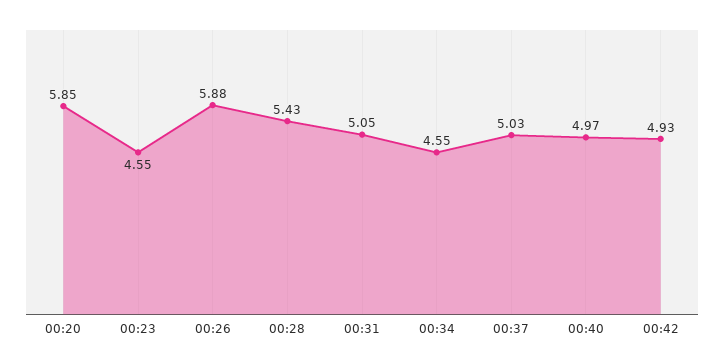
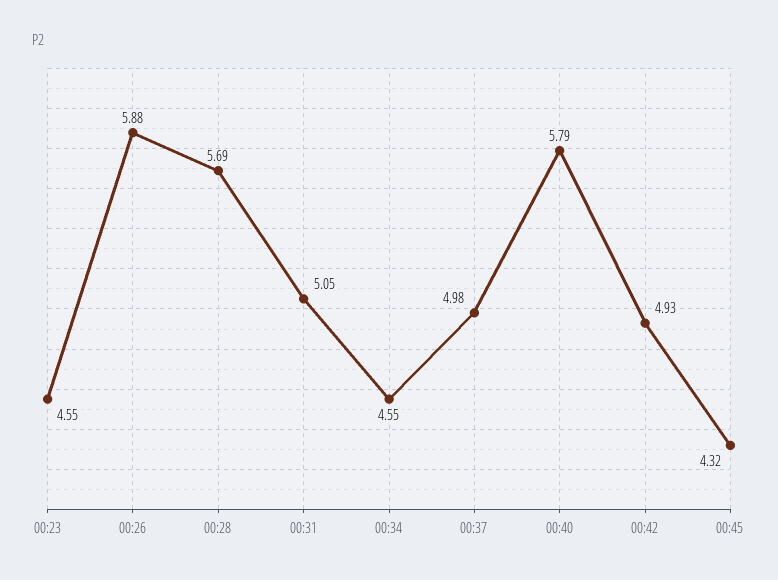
00:20: 5.85 -> none
00:28: 5.43 -> 5.69
00:37: 5.03 -> 4.98
00:40: 4.97 -> 5.79
00:45: none -> 4.32

